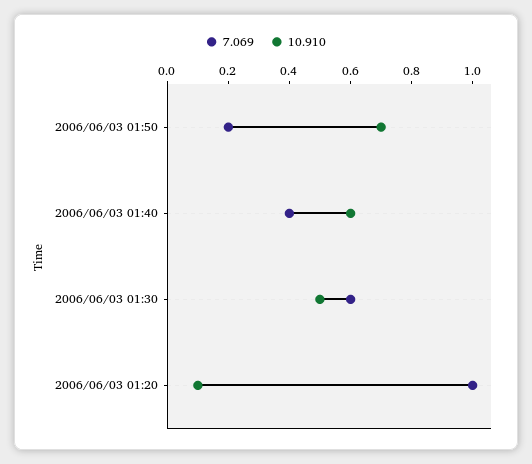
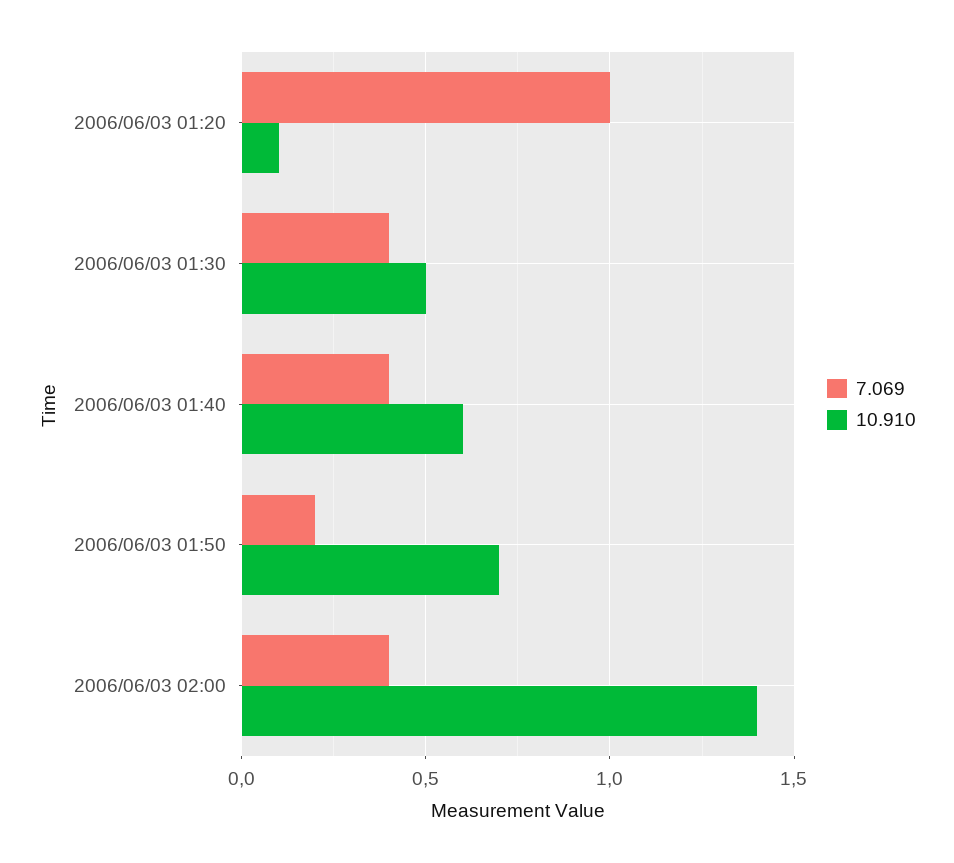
7.069, 2006/06/03 01:30: 0.6 -> 0.4
7.069, 2006/06/03 02:00: none -> 0.4
10.910, 2006/06/03 02:00: none -> 1.4

